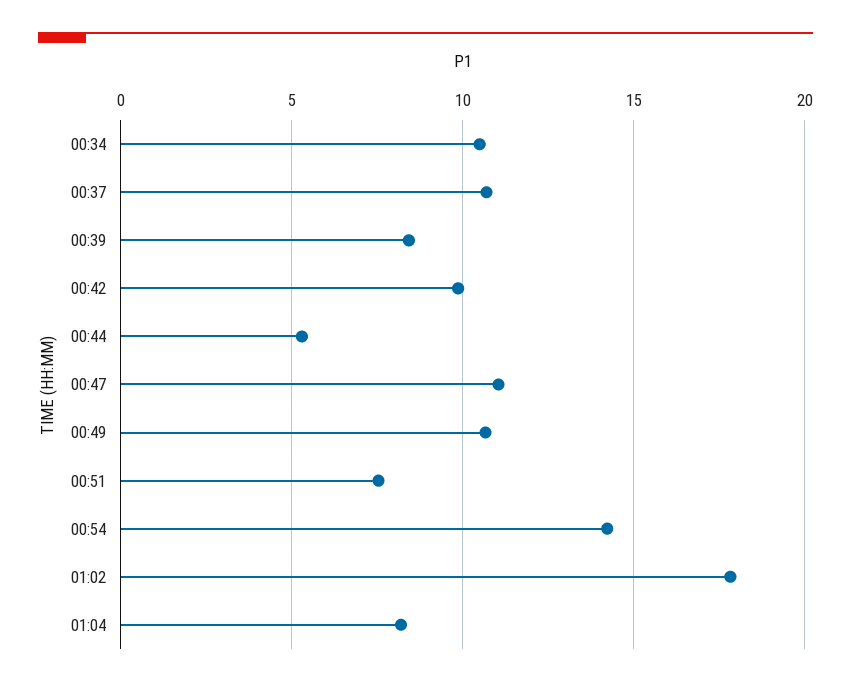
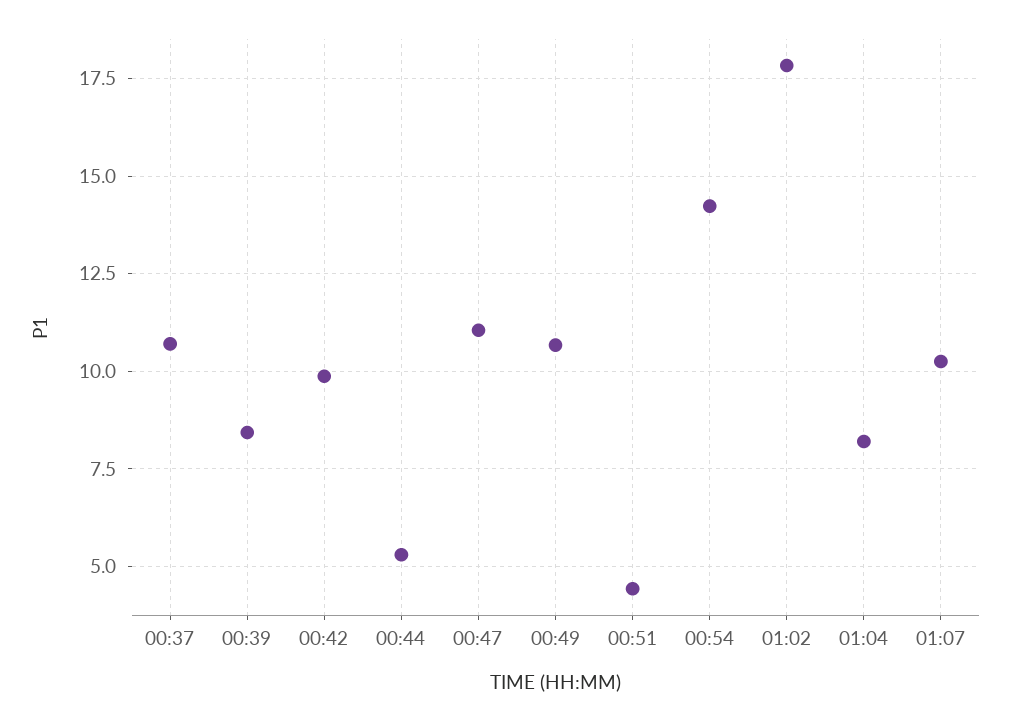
00:34: 10.5 -> none
00:51: 7.5 -> 4.5
01:07: none -> 10.25

